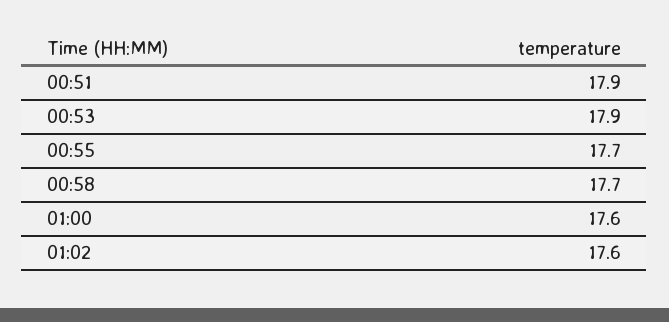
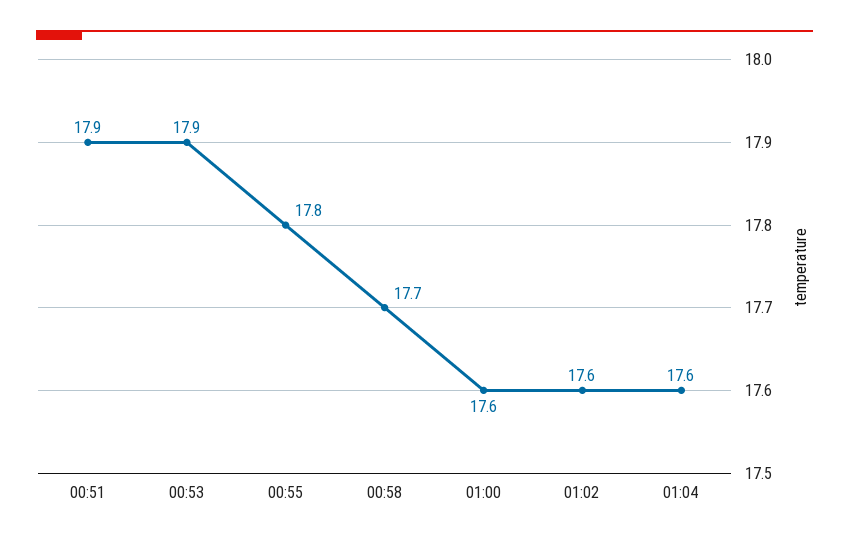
00:55: 17.7 -> 17.8
01:04: none -> 17.6

